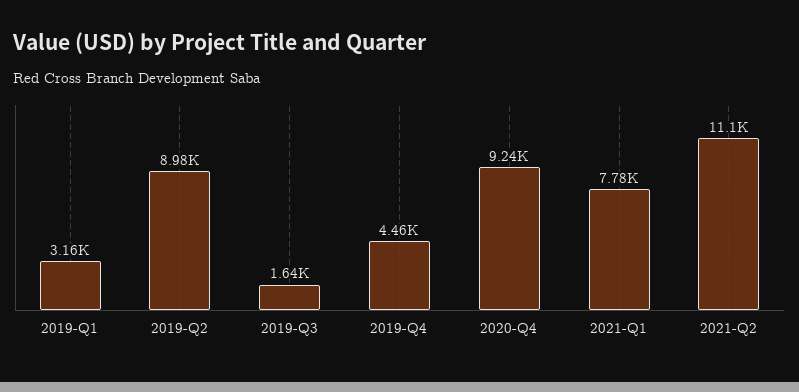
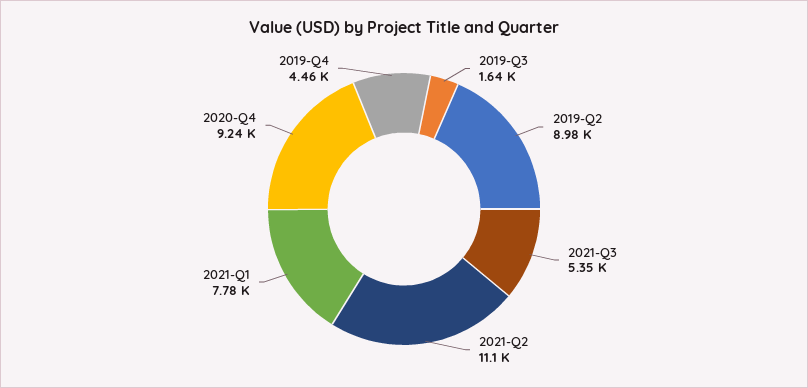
2019-Q1: 3160 -> none
2021-Q3: none -> 5350

